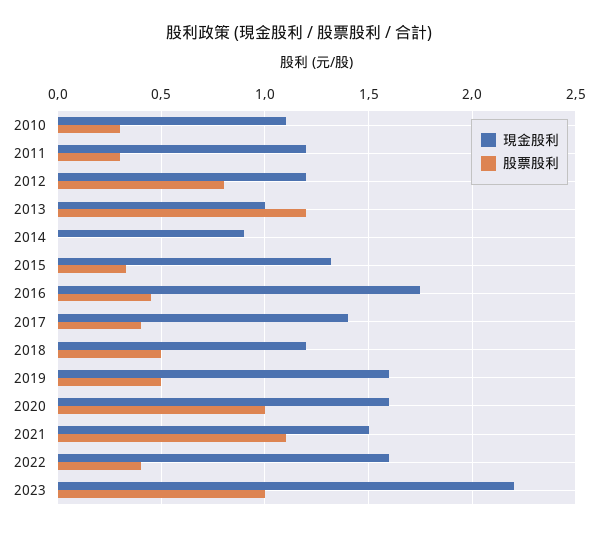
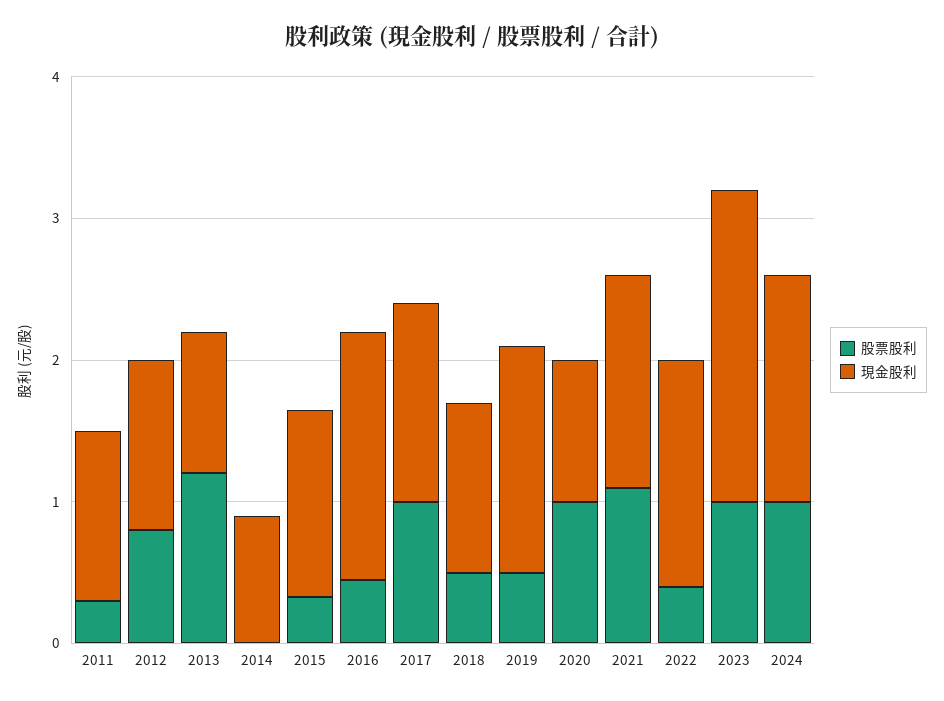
現金股利, 2010: 1.1 -> none
股票股利, 2010: 0.3 -> none
股票股利, 2017: 0.4 -> 1
現金股利, 2020: 1.6 -> 1
股票股利, 2024: none -> 1
現金股利, 2024: none -> 1.6

